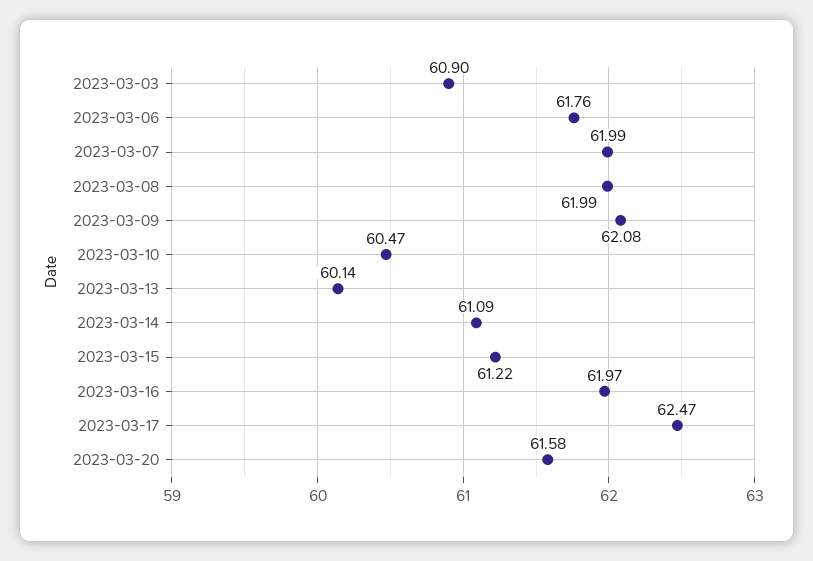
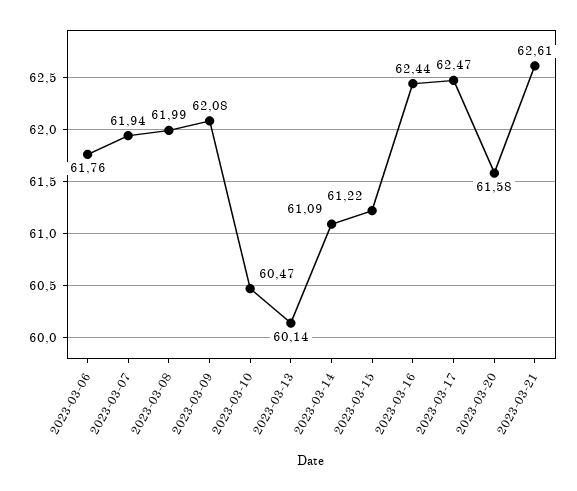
2023-03-03: 60.9 -> none
2023-03-07: 61.99 -> 61.94
2023-03-16: 61.97 -> 62.44
2023-03-21: none -> 62.61

